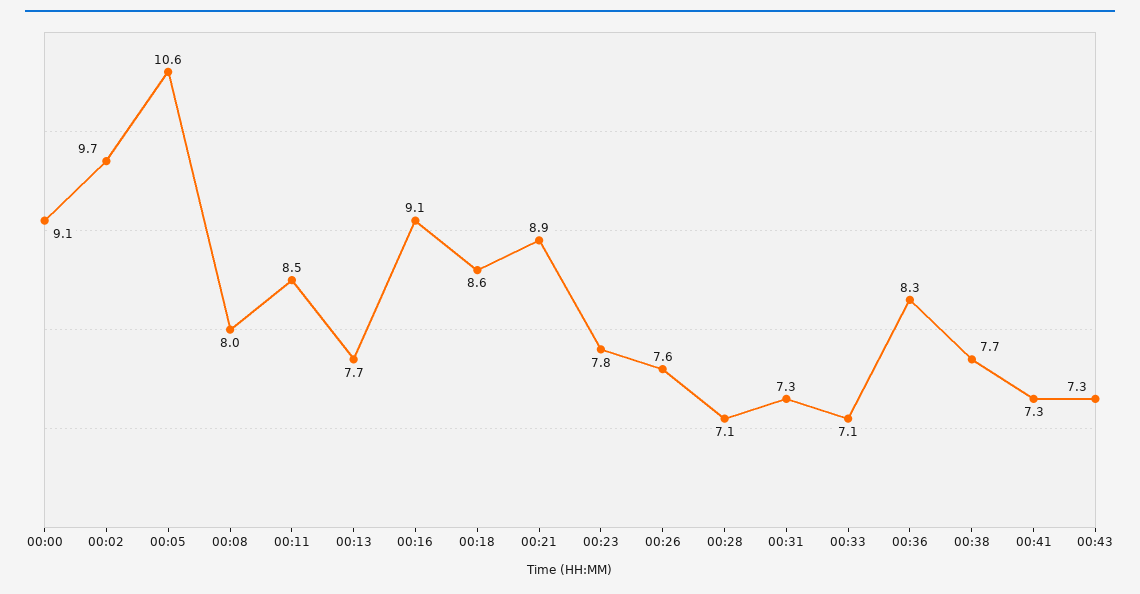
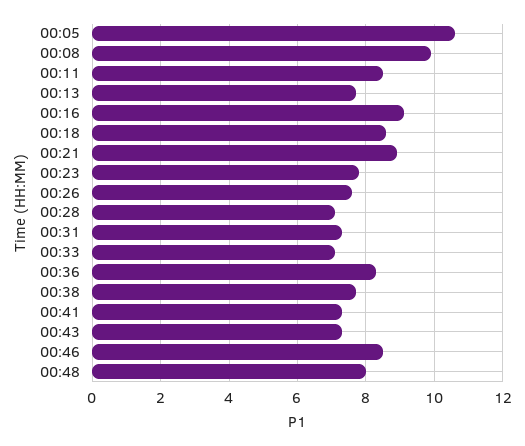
00:00: 9.1 -> none
00:02: 9.7 -> none
00:08: 8 -> 10
00:46: none -> 8.5
00:48: none -> 8

